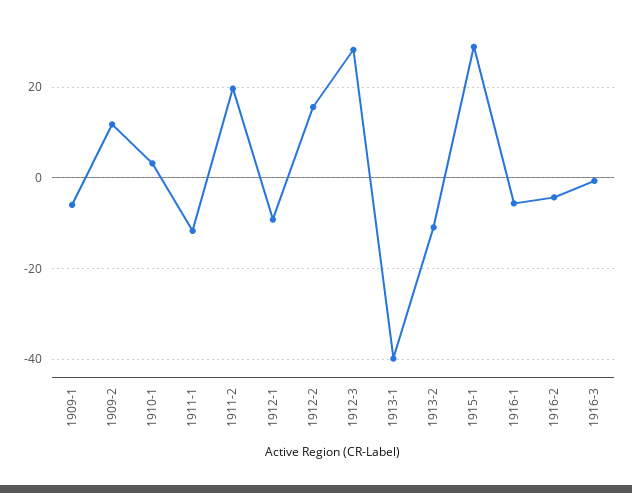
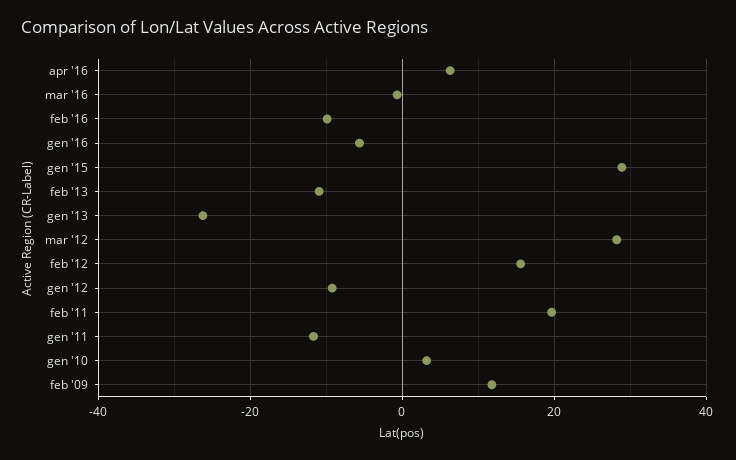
1909-1: -6 -> none
1913-1: -40 -> -26
1916-2: -4 -> -10
apr '16: none -> 6

